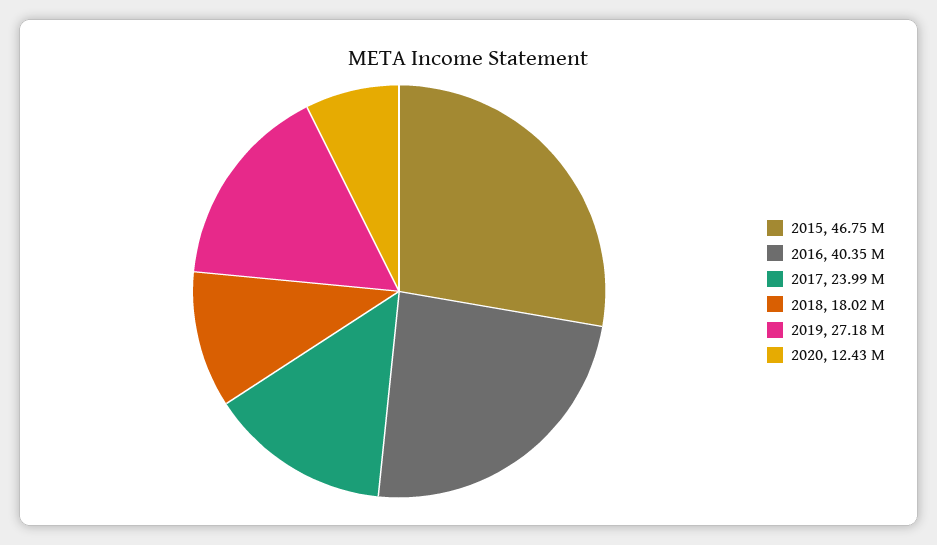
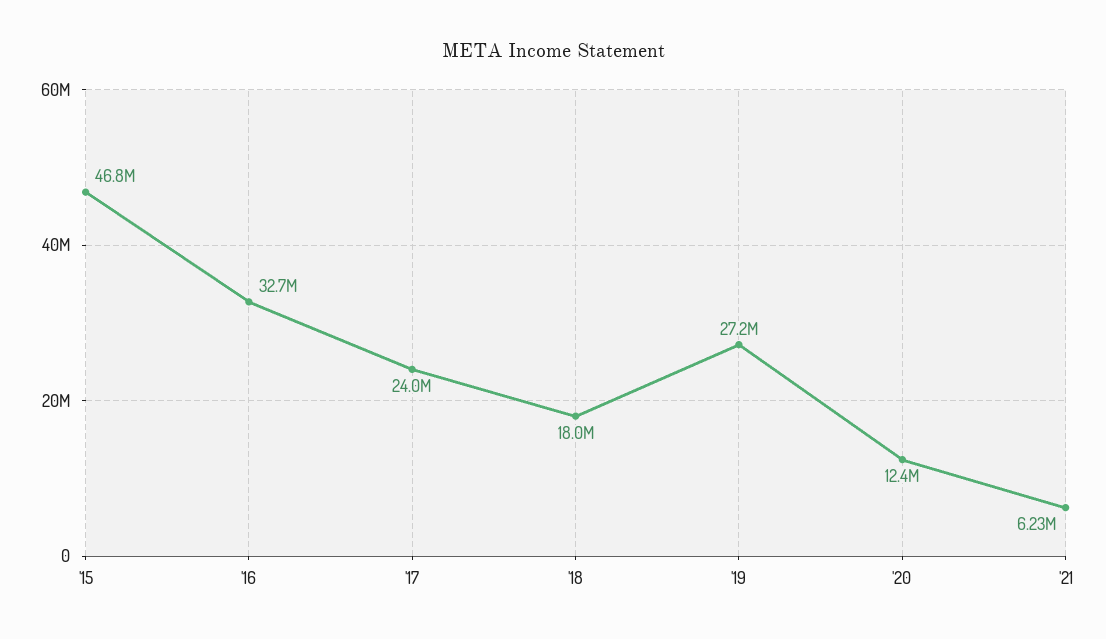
2016: 40350000 -> 32700000
'21: none -> 6230000

